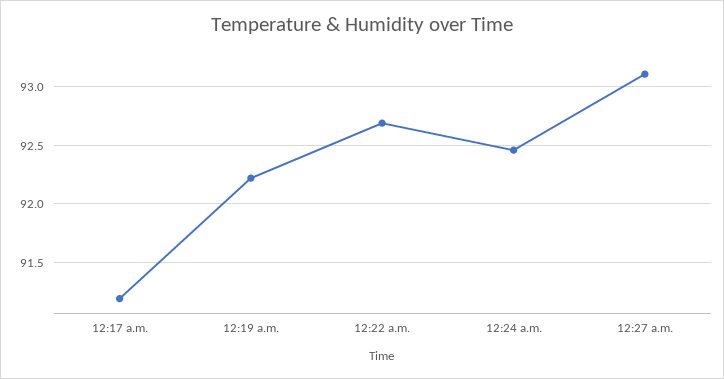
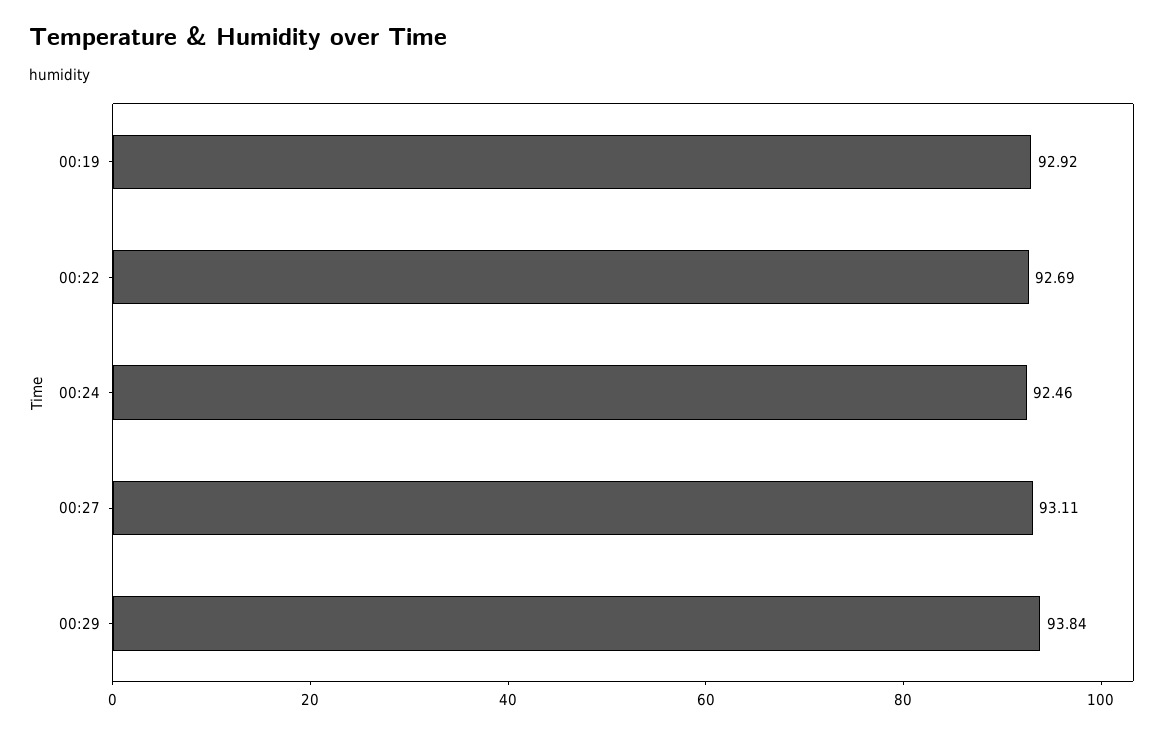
12:17 a.m.: 91.2 -> none
12:19 a.m.: 92.2 -> 92.92
00:29: none -> 93.84

